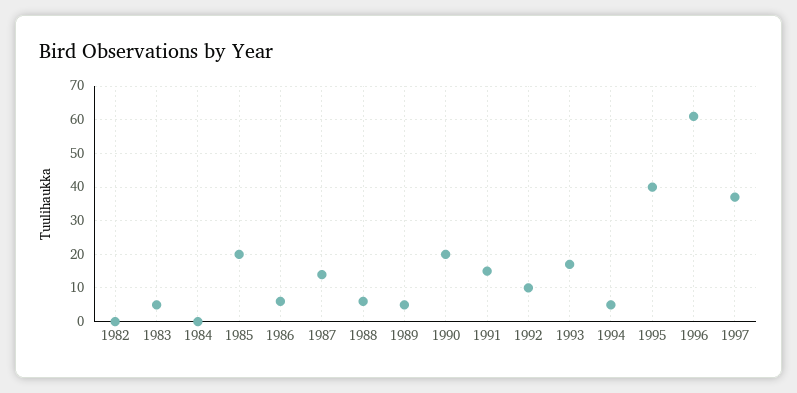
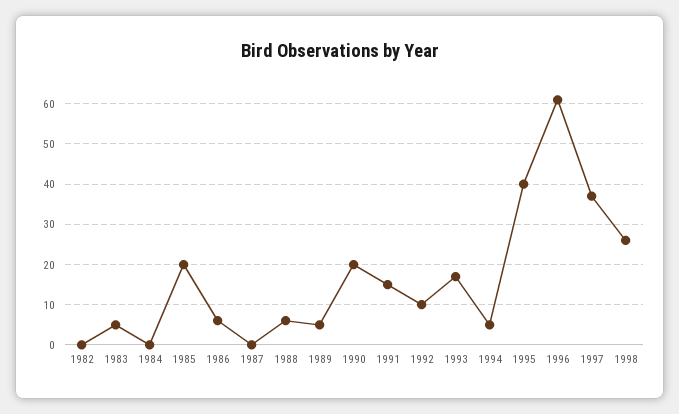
1987: 15 -> 0
1998: none -> 25

